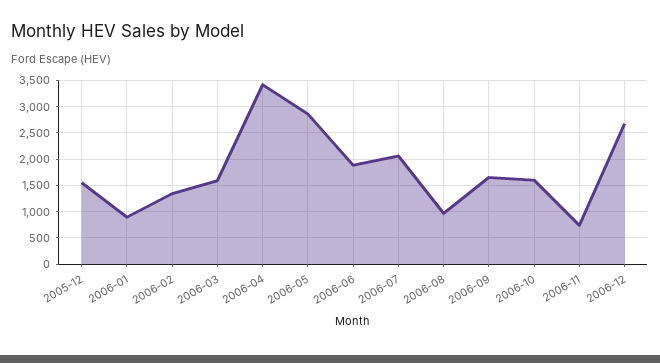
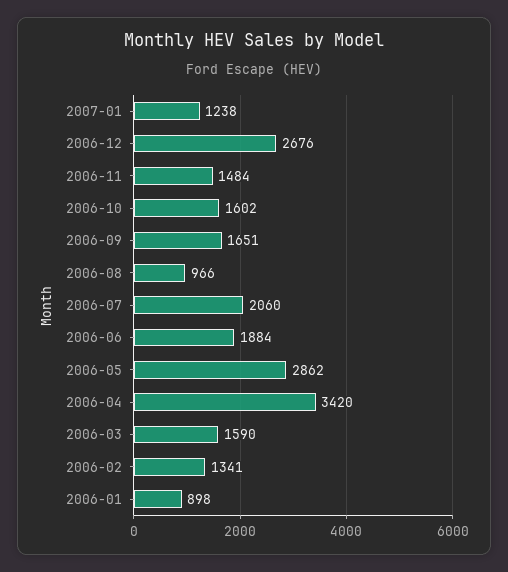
2005-12: 1500 -> none
2006-11: 750 -> 1484
2007-01: none -> 1238

